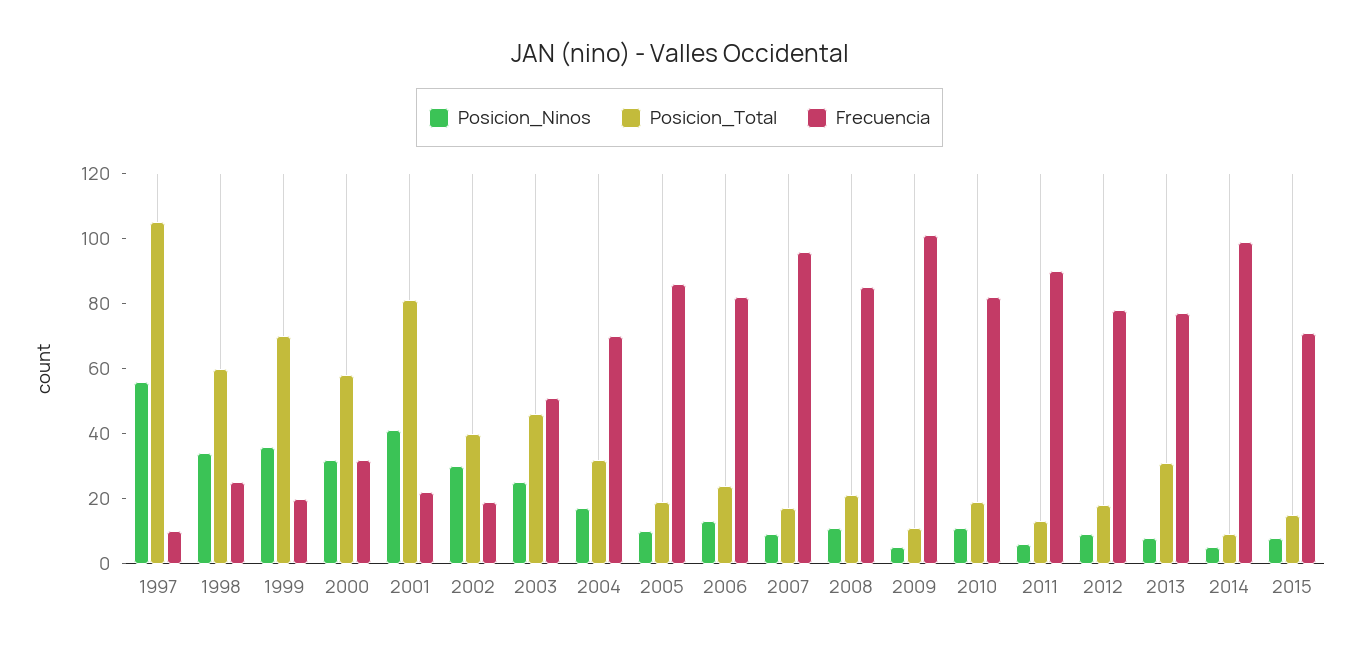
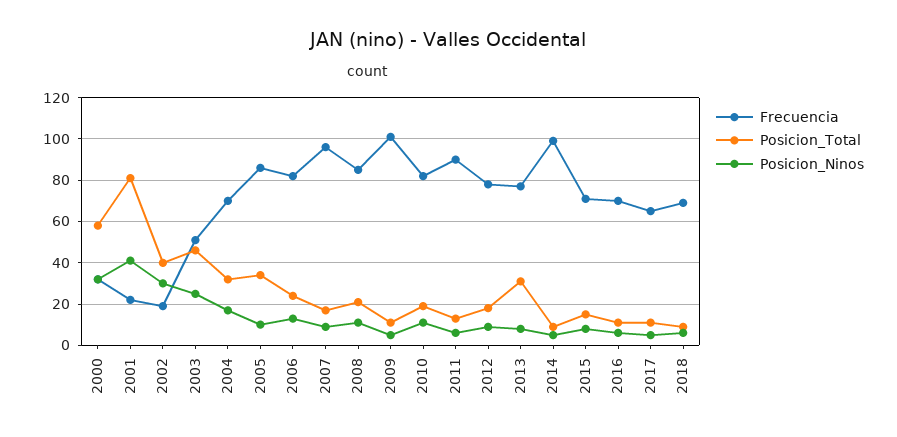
Posicion_Ninos, 1997: 55 -> none
Posicion_Total, 1997: 105 -> none
Frecuencia, 1997: 10 -> none
Posicion_Ninos, 1998: 35 -> none
Posicion_Total, 1998: 60 -> none
Frecuencia, 1998: 25 -> none
Posicion_Ninos, 1999: 35 -> none
Posicion_Total, 1999: 70 -> none
Frecuencia, 1999: 20 -> none
Posicion_Total, 2005: 20 -> 35
Frecuencia, 2016: none -> 70
Posicion_Total, 2016: none -> 10
Posicion_Ninos, 2016: none -> 5
Frecuencia, 2017: none -> 65
Posicion_Total, 2017: none -> 10
Posicion_Ninos, 2017: none -> 5
Frecuencia, 2018: none -> 70
Posicion_Total, 2018: none -> 10
Posicion_Ninos, 2018: none -> 5

